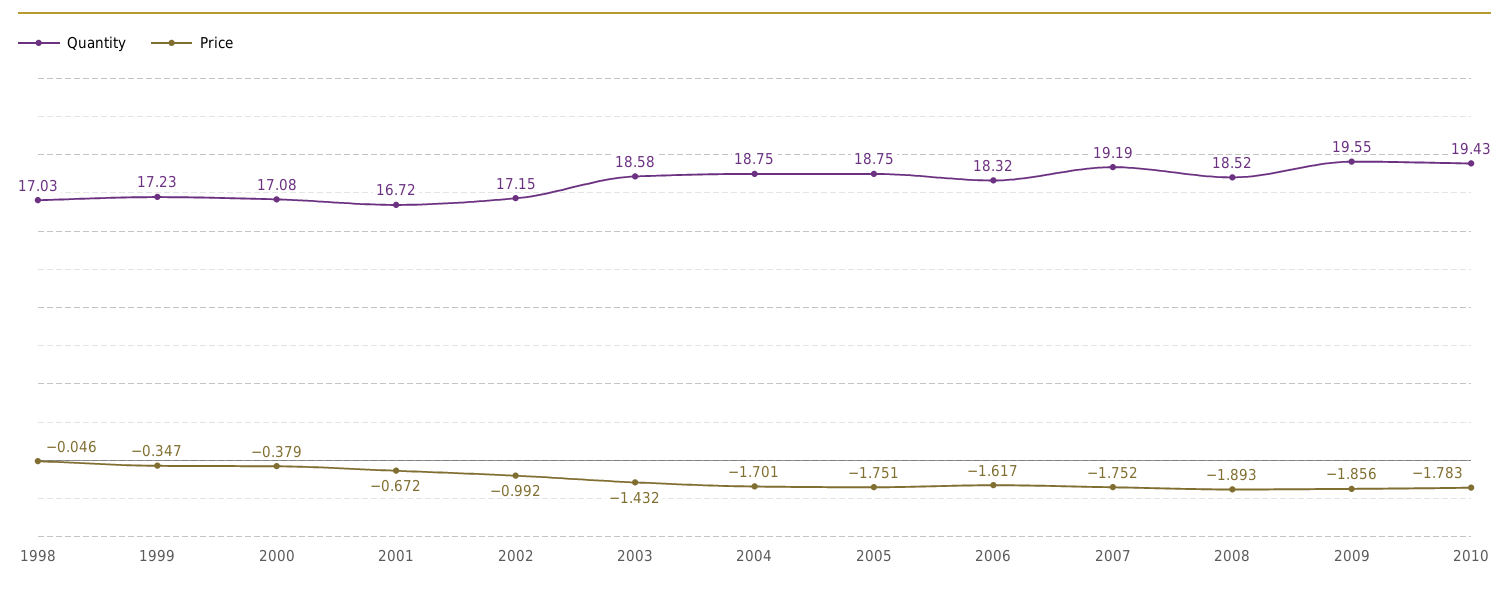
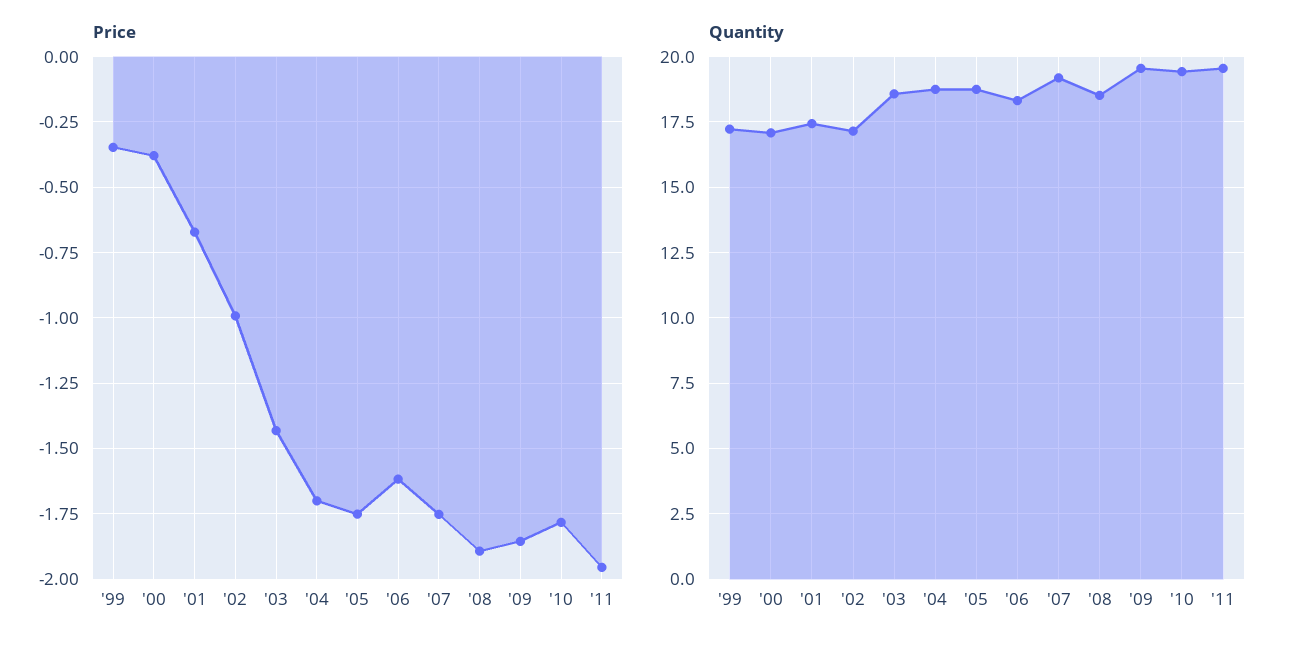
Quantity, 1998: 17.03 -> none
Price, 1998: -0.046 -> none
Quantity, 2001: 16.72 -> 17.5
Price, '11: none -> -1.95
Quantity, '11: none -> 19.5

